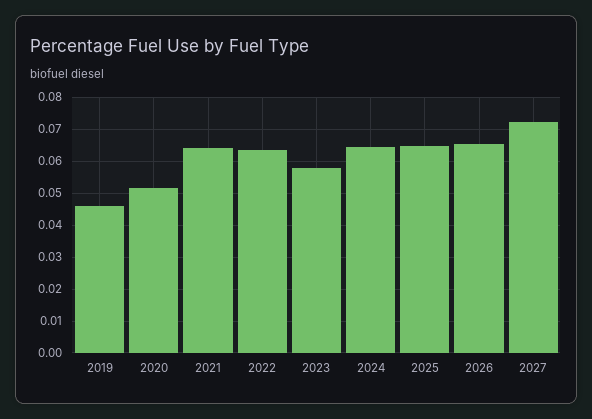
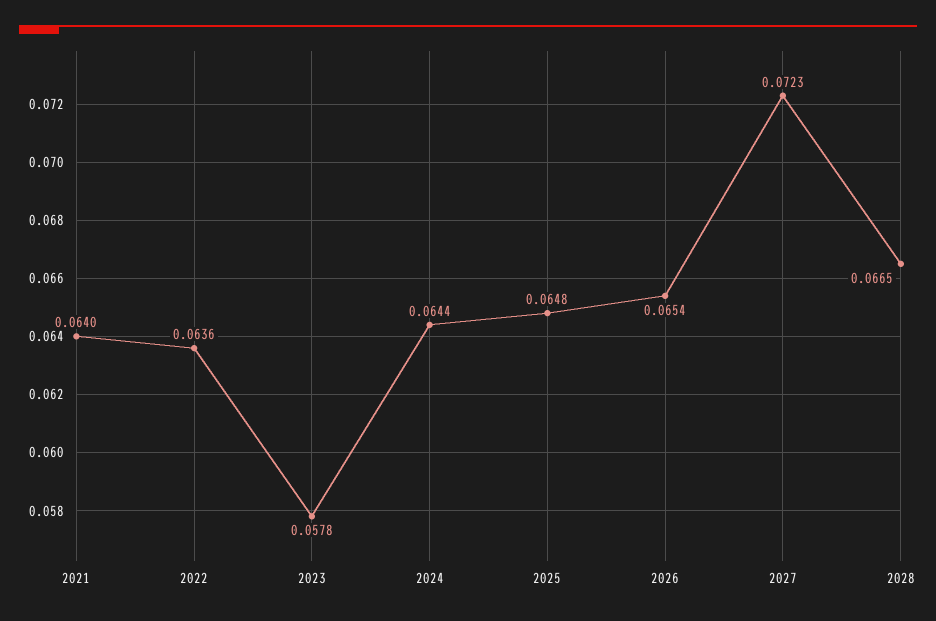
2019: 0.046 -> none
2020: 0.052 -> none
2028: none -> 0.0665

